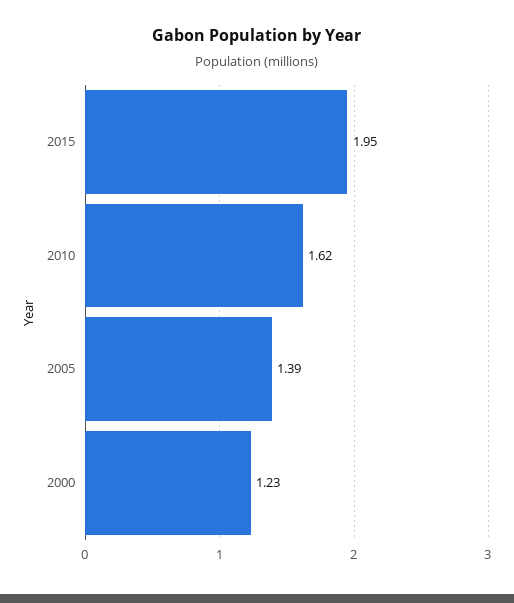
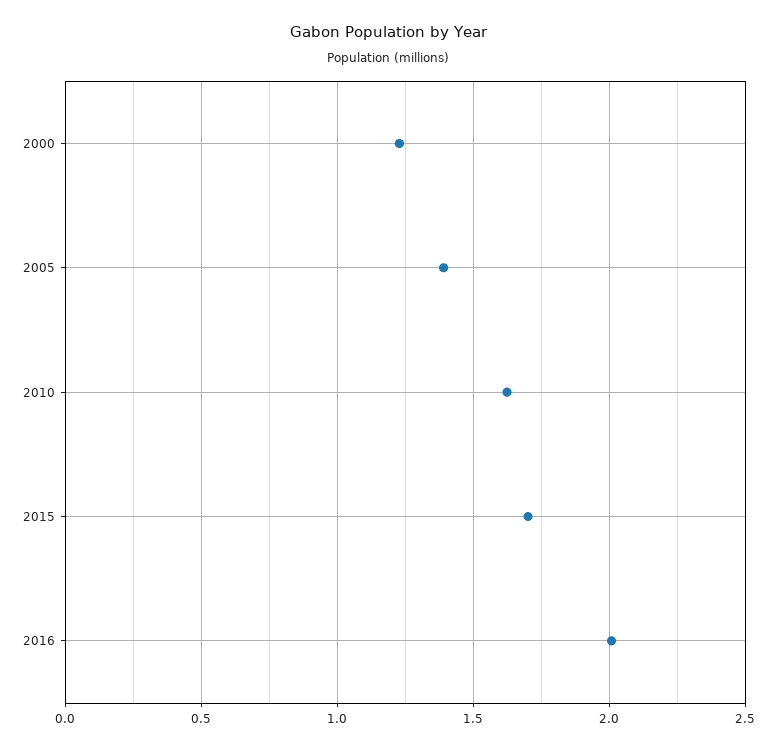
2015: 1.95 -> 1.7
2016: none -> 2

